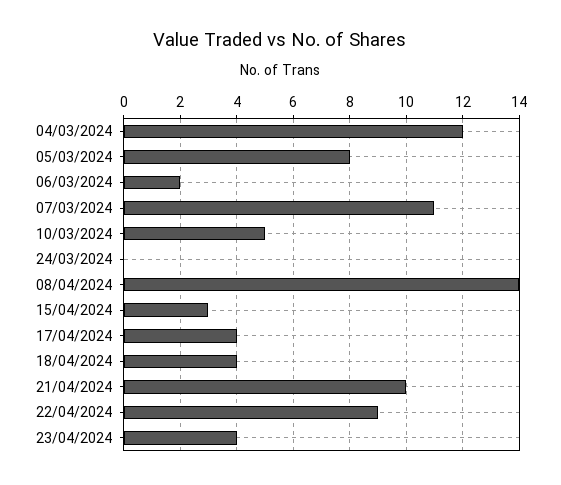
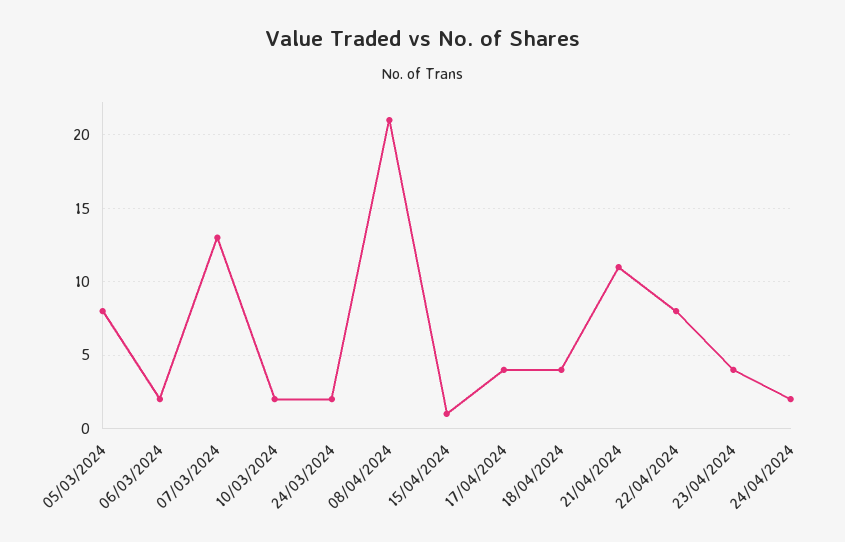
04/03/2024: 12 -> none
07/03/2024: 11 -> 13
10/03/2024: 5 -> 2
24/03/2024: 0 -> 2
08/04/2024: 14 -> 21
15/04/2024: 3 -> 1
21/04/2024: 10 -> 11
22/04/2024: 9 -> 8
24/04/2024: none -> 2

